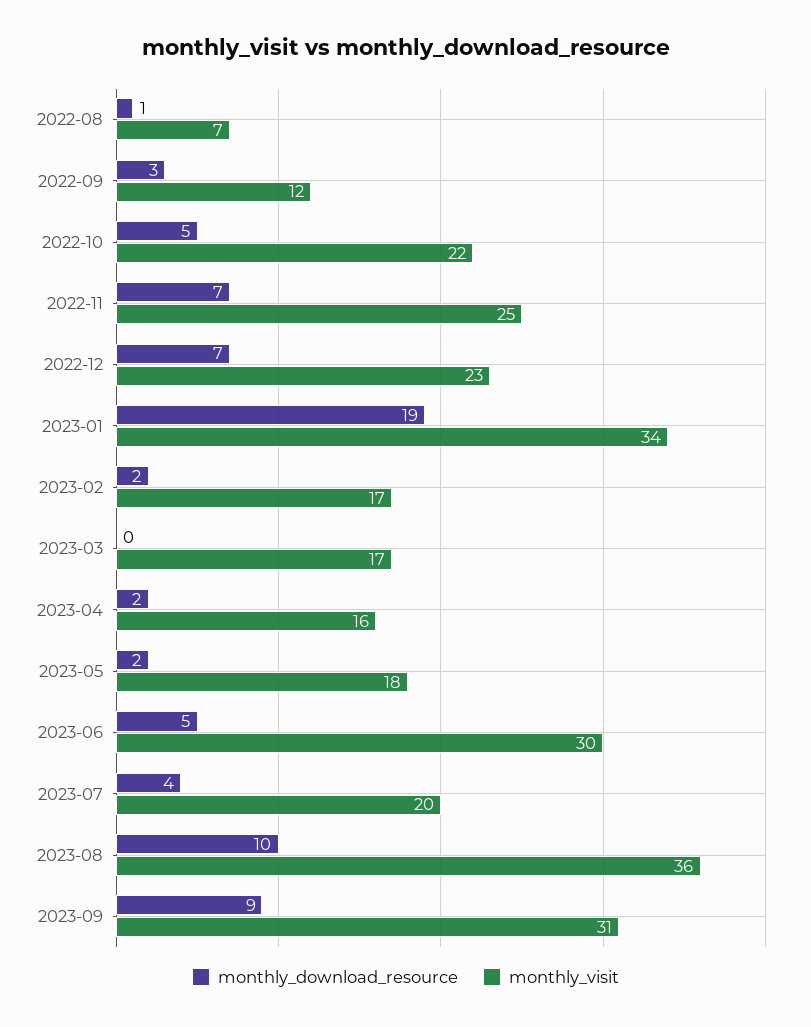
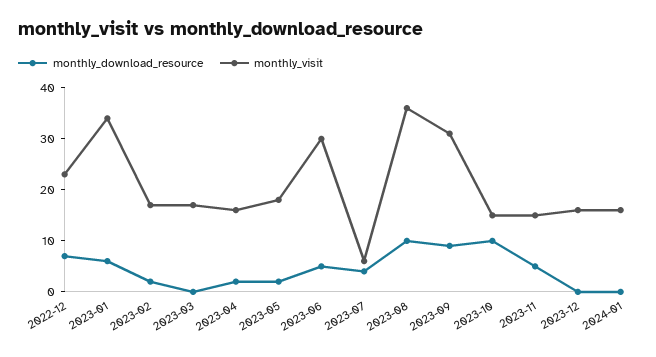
monthly_download_resource, 2022-08: 1 -> none
monthly_visit, 2022-08: 7 -> none
monthly_download_resource, 2022-09: 3 -> none
monthly_visit, 2022-09: 12 -> none
monthly_download_resource, 2022-10: 5 -> none
monthly_visit, 2022-10: 22 -> none
monthly_download_resource, 2022-11: 7 -> none
monthly_visit, 2022-11: 25 -> none
monthly_download_resource, 2023-01: 19 -> 5
monthly_visit, 2023-07: 20 -> 5
monthly_download_resource, 2023-10: none -> 10
monthly_visit, 2023-10: none -> 15
monthly_download_resource, 2023-11: none -> 5
monthly_visit, 2023-11: none -> 15
monthly_download_resource, 2023-12: none -> 0
monthly_visit, 2023-12: none -> 15
monthly_download_resource, 2024-01: none -> 0
monthly_visit, 2024-01: none -> 15

